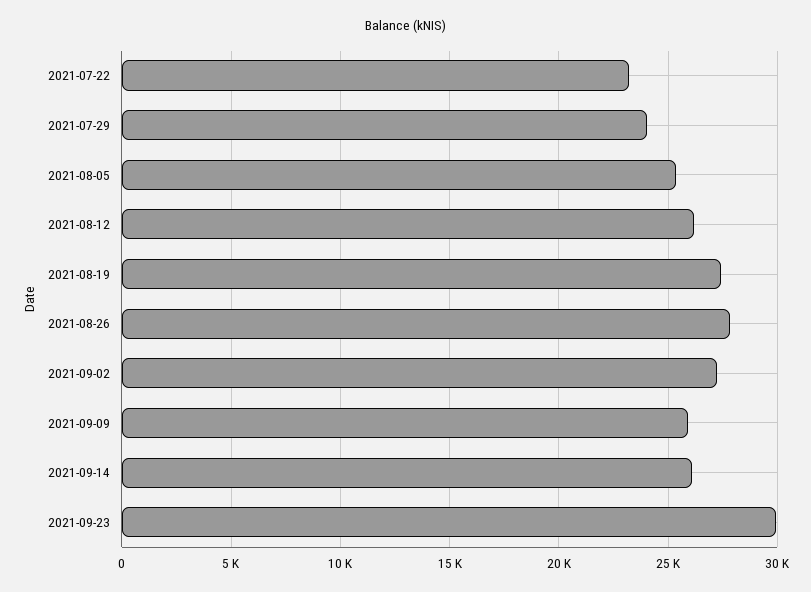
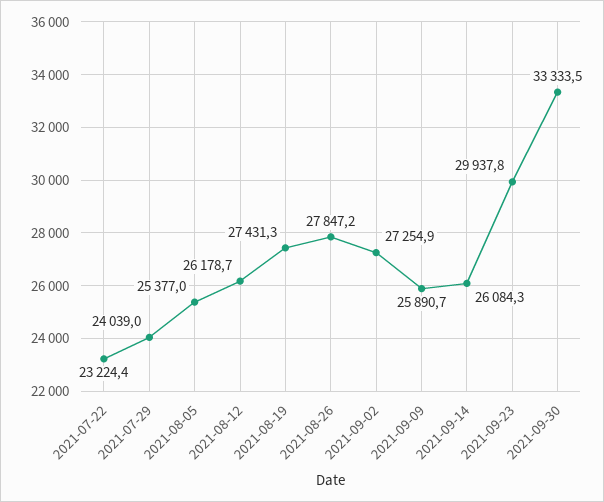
2021-09-30: none -> 33333.5

